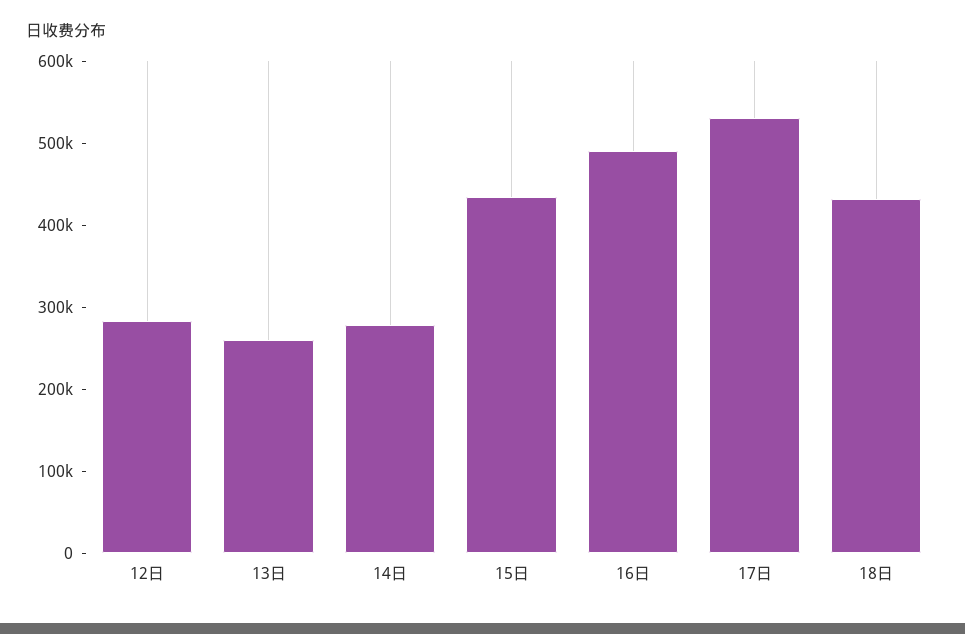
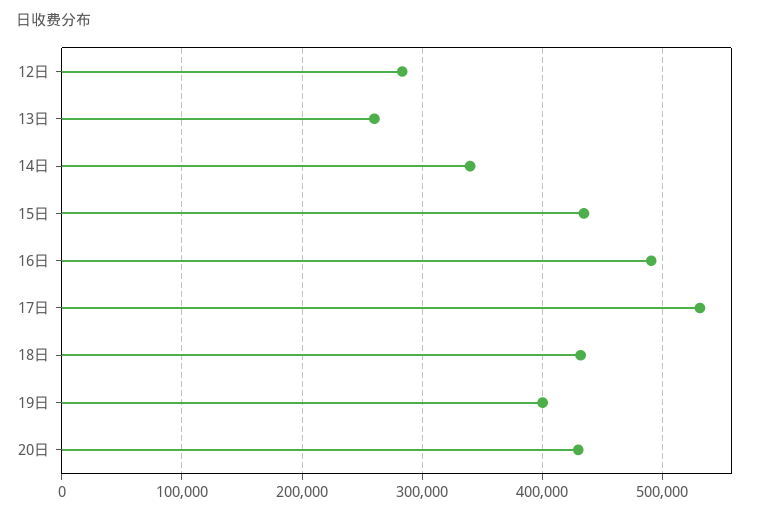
14日: 280000 -> 340000
19日: none -> 400000
20日: none -> 430000

